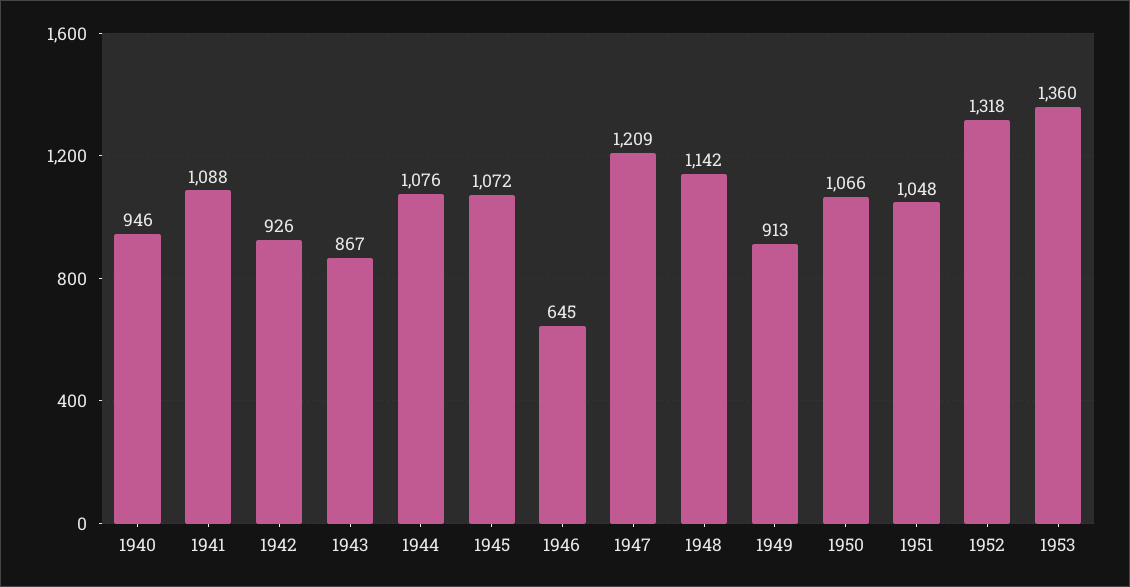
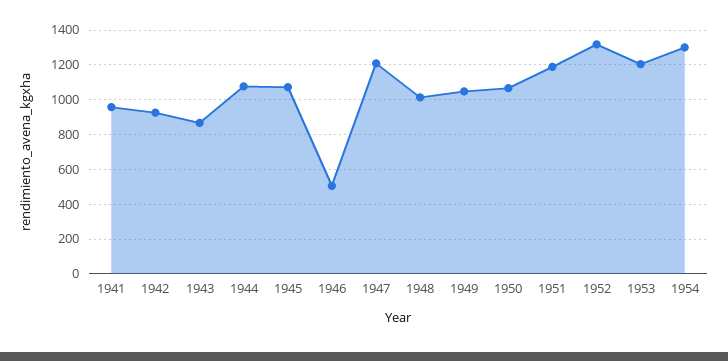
1940: 946 -> none
1941: 1088 -> 950
1946: 645 -> 500
1948: 1142 -> 1000
1949: 913 -> 1050
1951: 1048 -> 1200
1953: 1360 -> 1200
1954: none -> 1300

